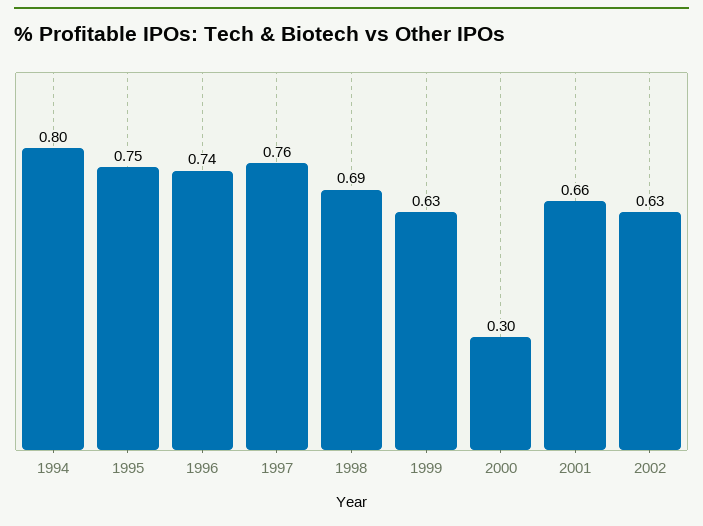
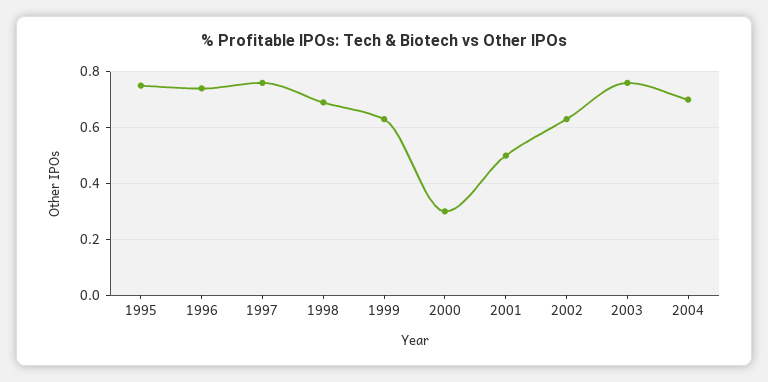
1994: 0.8 -> none
2001: 0.66 -> 0.5
2003: none -> 0.75
2004: none -> 0.7

